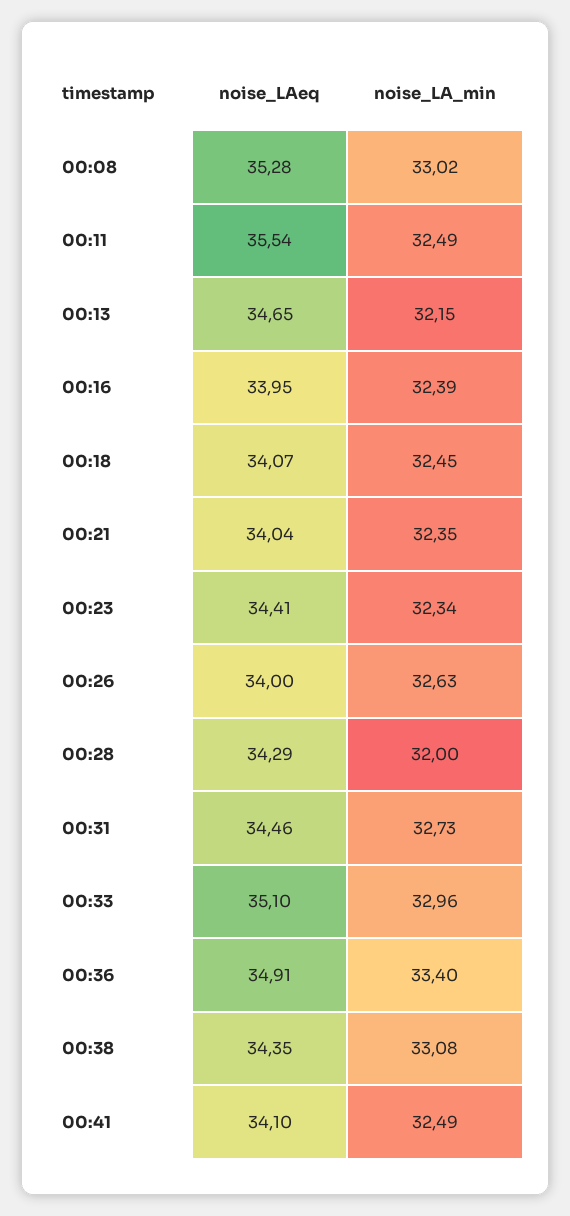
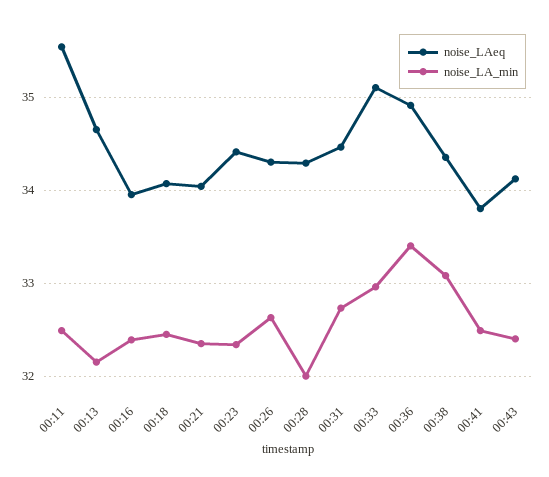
noise_LAeq, 00:08: 35.28 -> none
noise_LA_min, 00:08: 33.02 -> none
noise_LAeq, 00:26: 34 -> 34.3
noise_LAeq, 00:41: 34.1 -> 33.8
noise_LAeq, 00:43: none -> 34.1
noise_LA_min, 00:43: none -> 32.4

